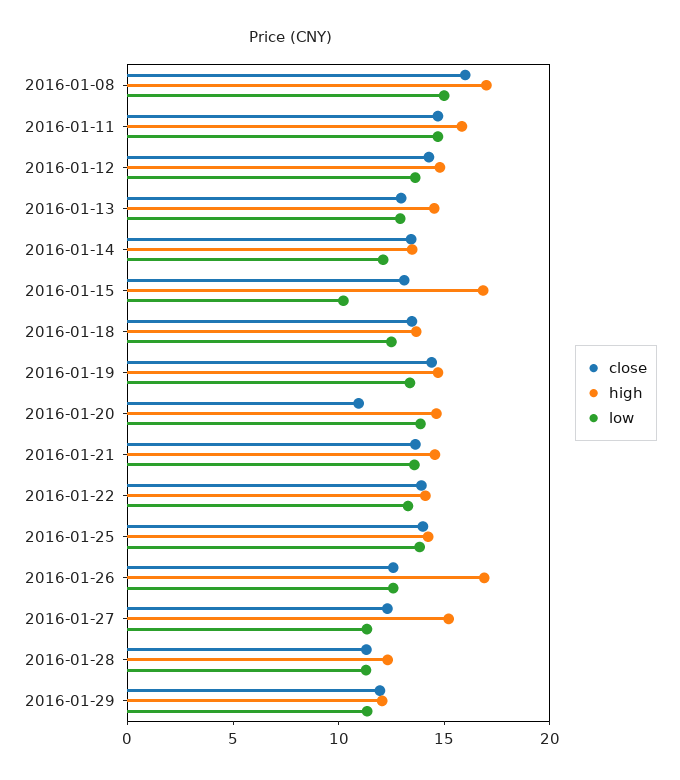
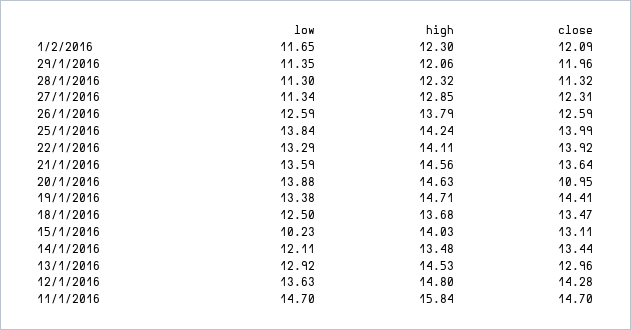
close, 2016-01-08: 16 -> none
high, 2016-01-08: 17 -> none
low, 2016-01-08: 15 -> none
high, 2016-01-15: 17 -> 14.03
high, 2016-01-26: 17 -> 13.79
high, 2016-01-27: 15 -> 12.85
low, 1/2/2016: none -> 11.65
high, 1/2/2016: none -> 12.3
close, 1/2/2016: none -> 12.09

